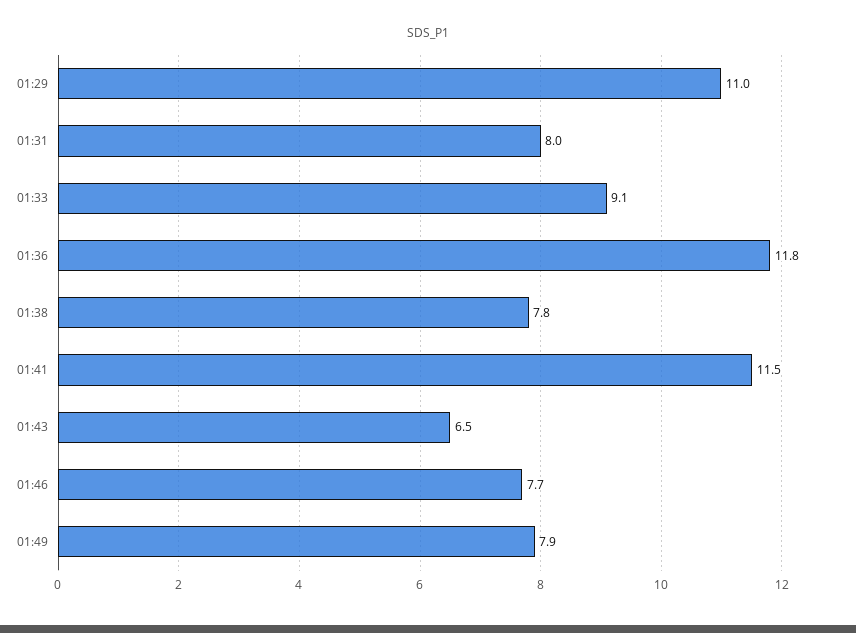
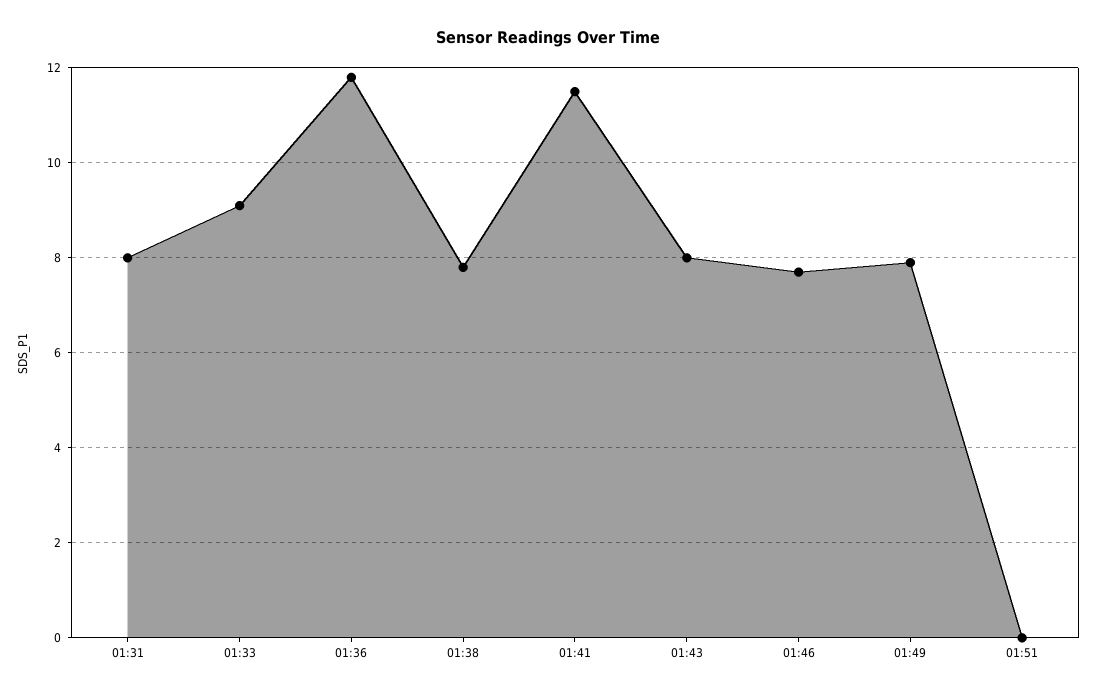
01:29: 11 -> none
01:43: 6.5 -> 8
01:51: none -> 0

